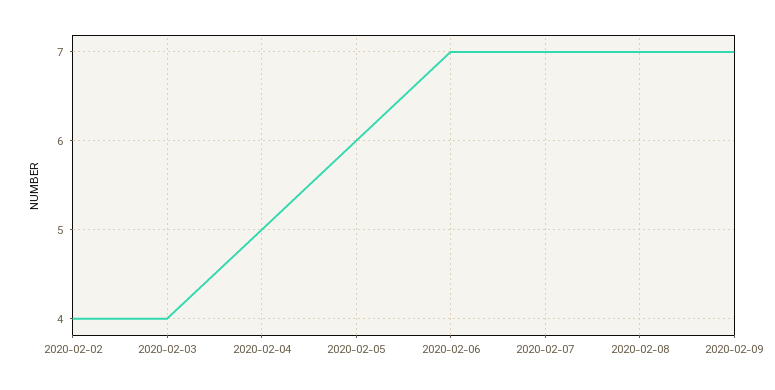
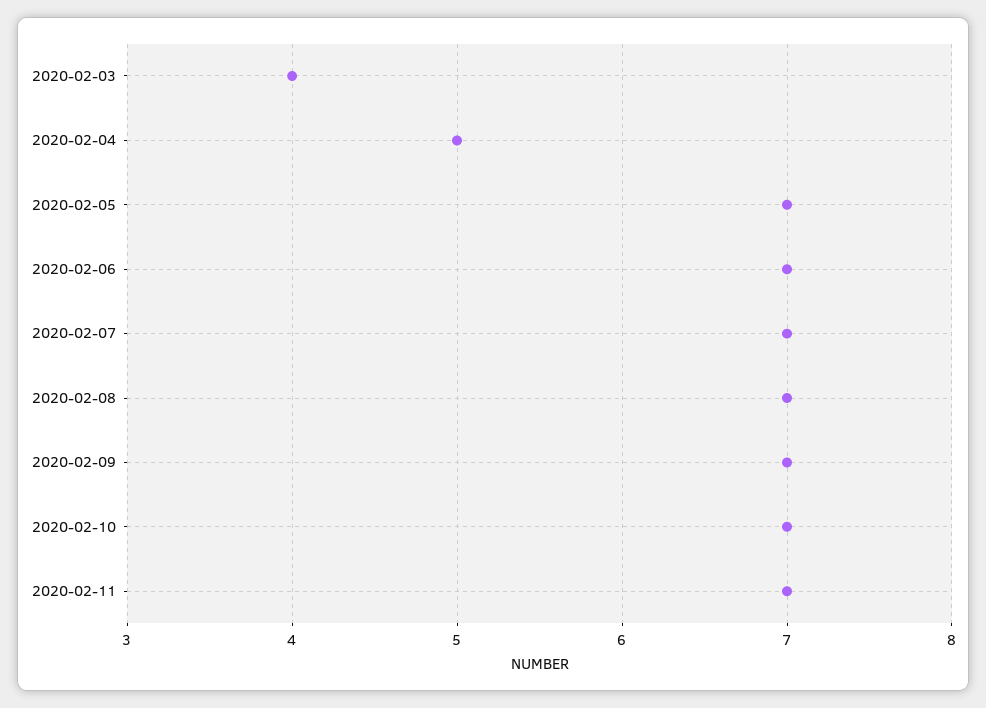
2020-02-02: 4 -> none
2020-02-05: 6 -> 7
2020-02-10: none -> 7
2020-02-11: none -> 7

